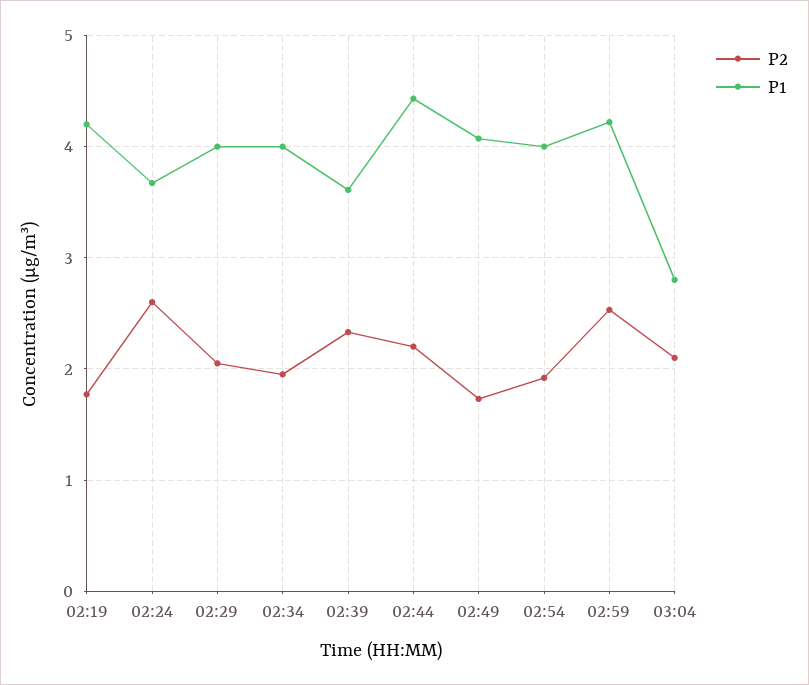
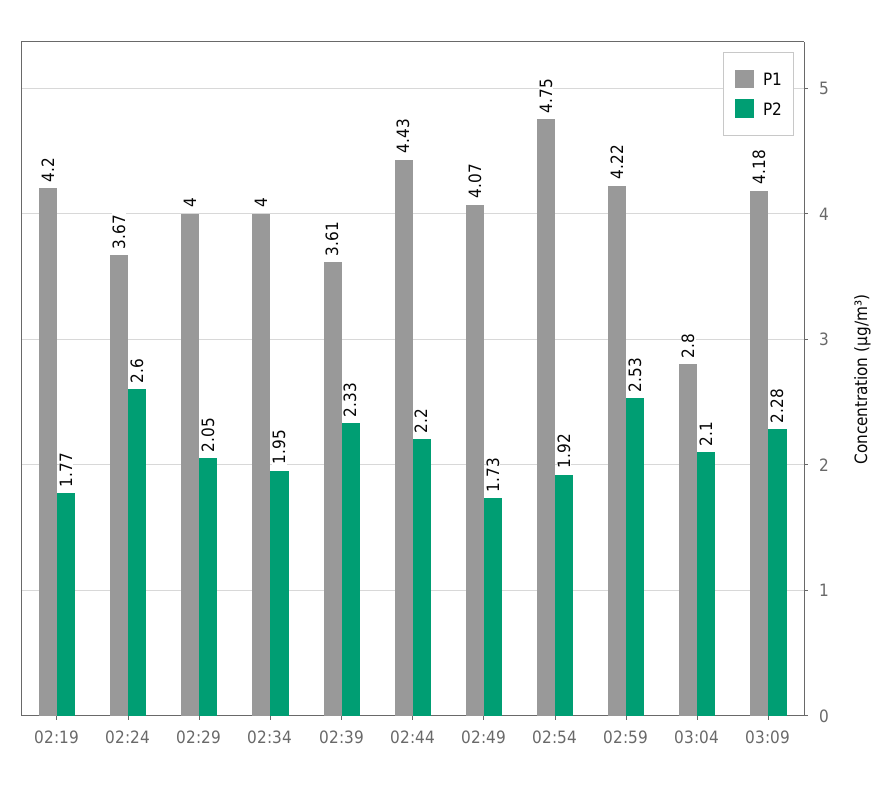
P1, 02:54: 4 -> 4.75
P1, 03:09: none -> 4.18
P2, 03:09: none -> 2.28

